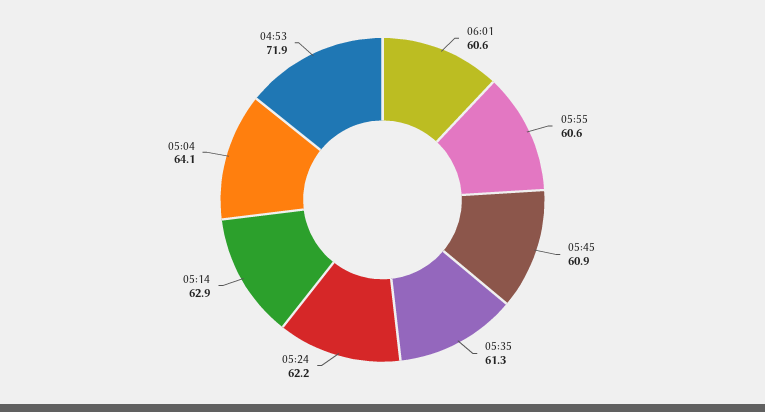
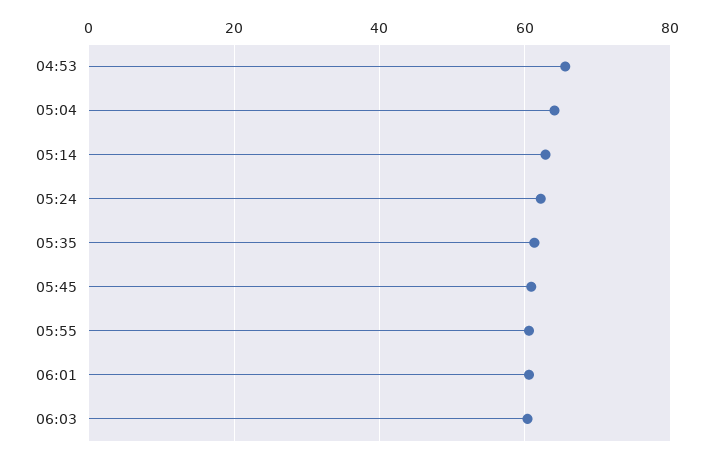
04:53: 71.9 -> 66
06:03: none -> 60

